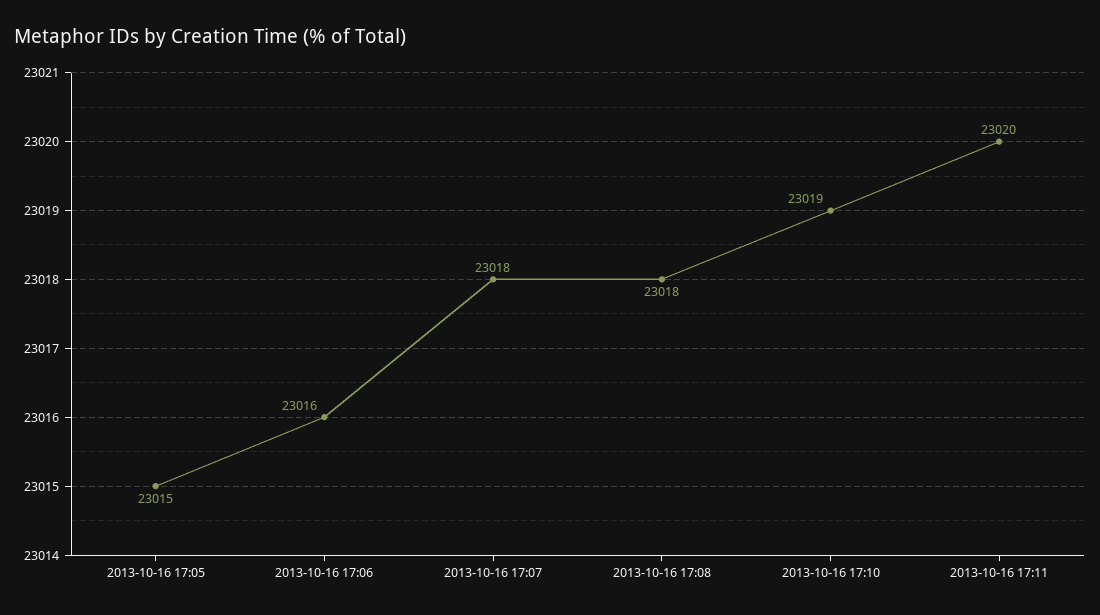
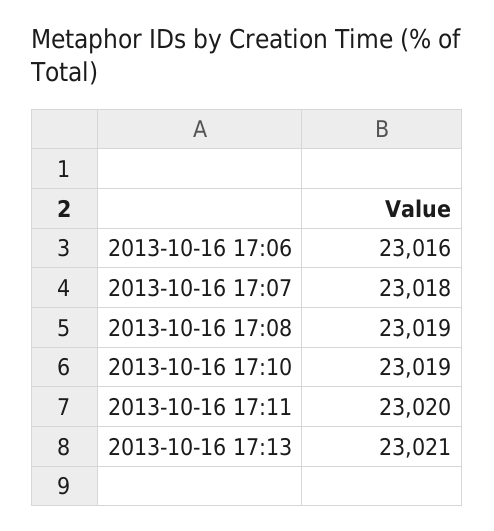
2013-10-16 17:05: 23015 -> none
2013-10-16 17:08: 23018 -> 23019
2013-10-16 17:13: none -> 23021

